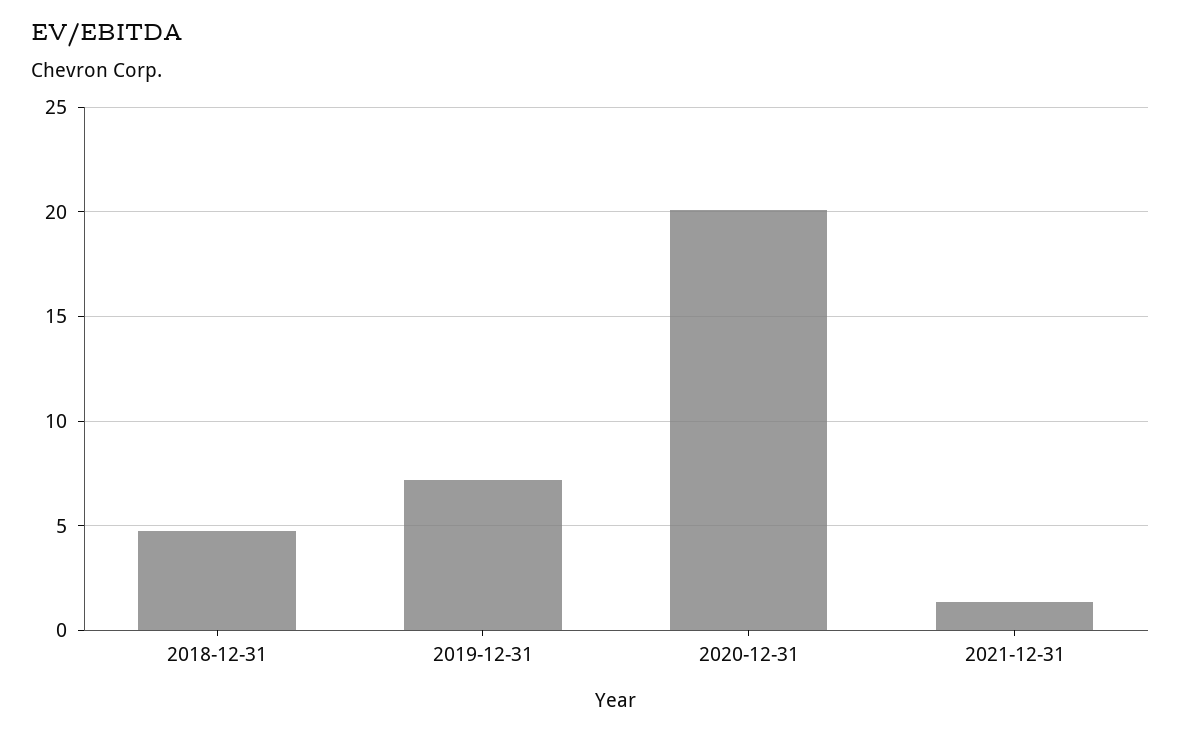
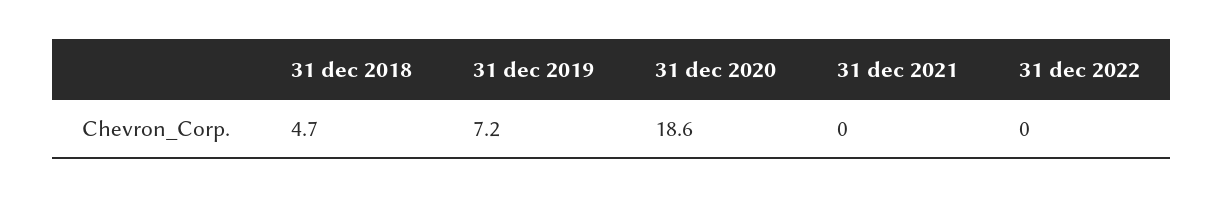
2020-12-31: 20 -> 18.6
2021-12-31: 1.5 -> 0
31 dec 2022: none -> 0

